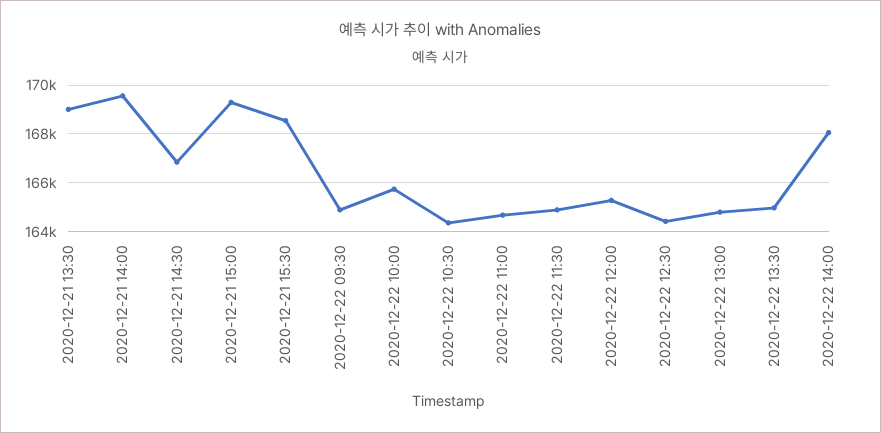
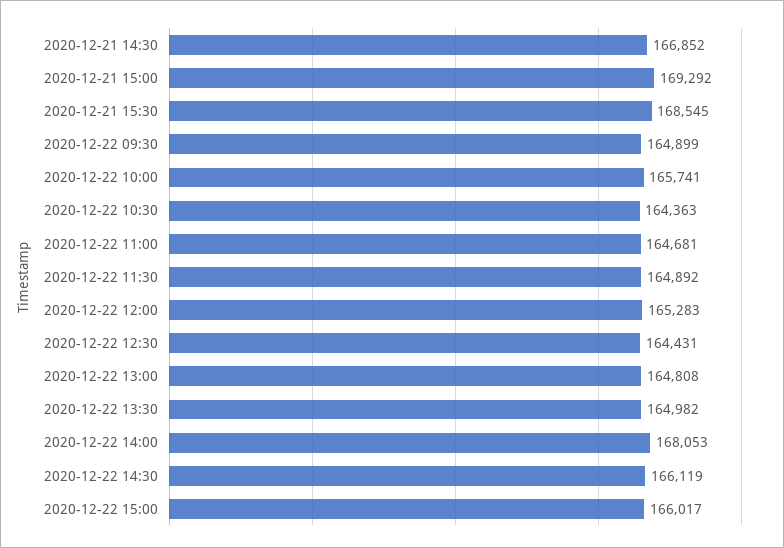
2020-12-21 13:30: 169000 -> none
2020-12-21 14:00: 169500 -> none
2020-12-22 14:30: none -> 166119
2020-12-22 15:00: none -> 166017

